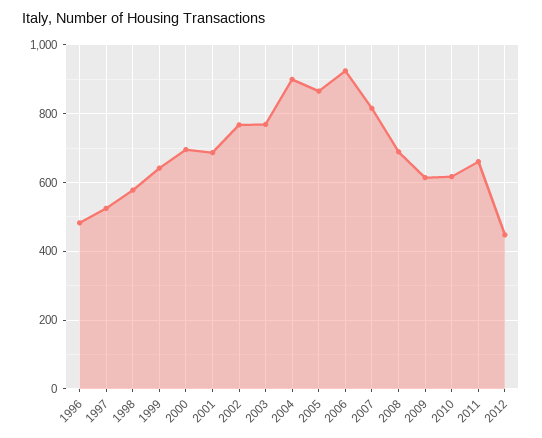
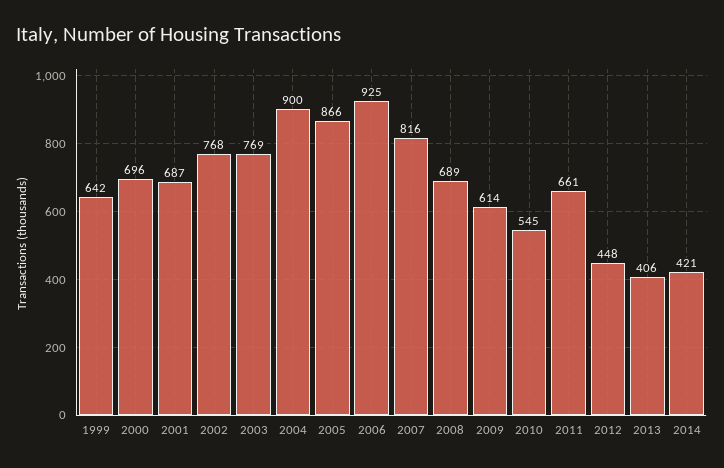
1996: 480 -> none
1997: 520 -> none
1998: 580 -> none
2010: 620 -> 545
2013: none -> 406
2014: none -> 421

